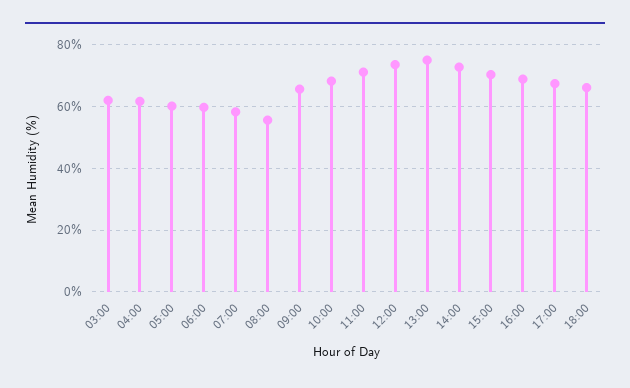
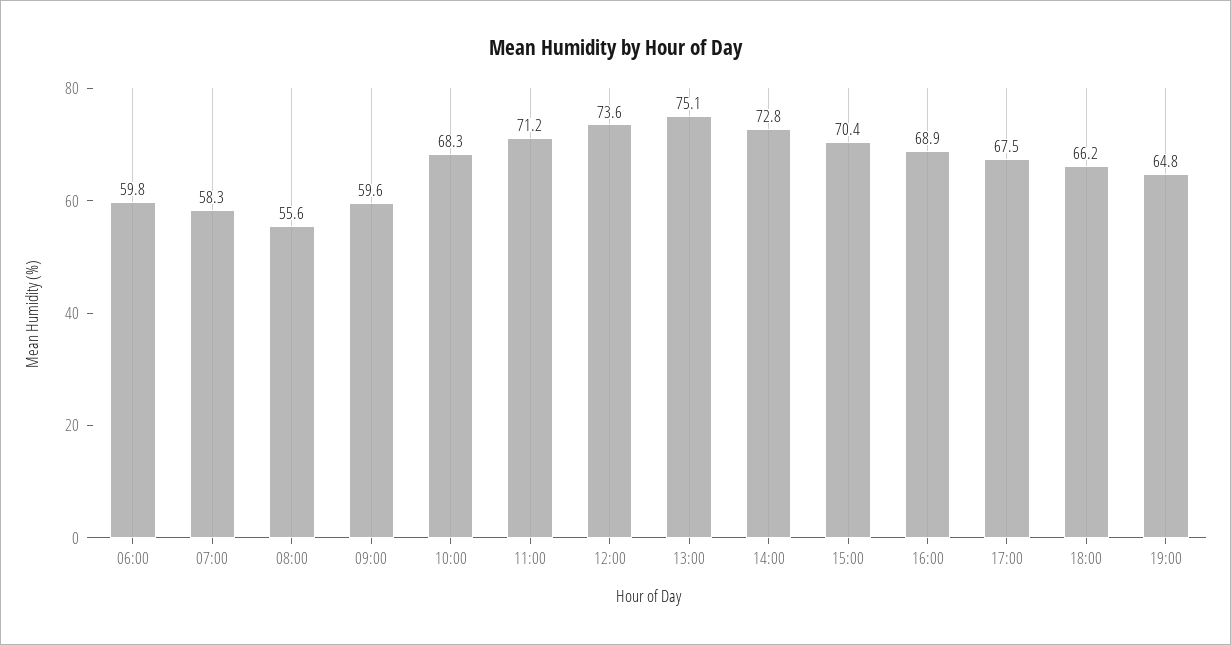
03:00: 62 -> none
04:00: 62 -> none
05:00: 60 -> none
09:00: 66 -> 59.6
19:00: none -> 64.8

